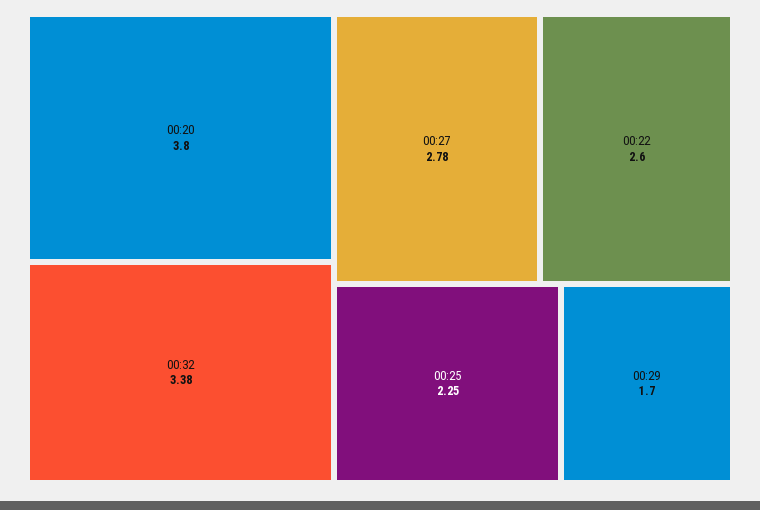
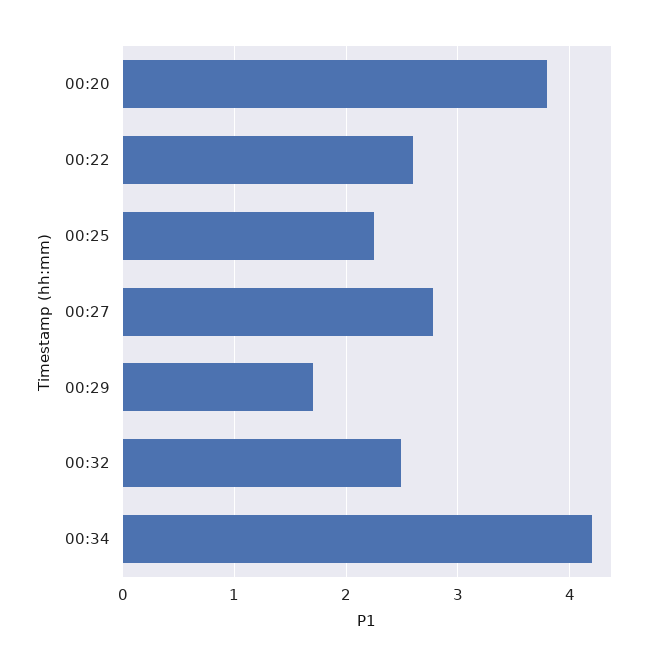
00:32: 3.38 -> 2.5
00:34: none -> 4.2

